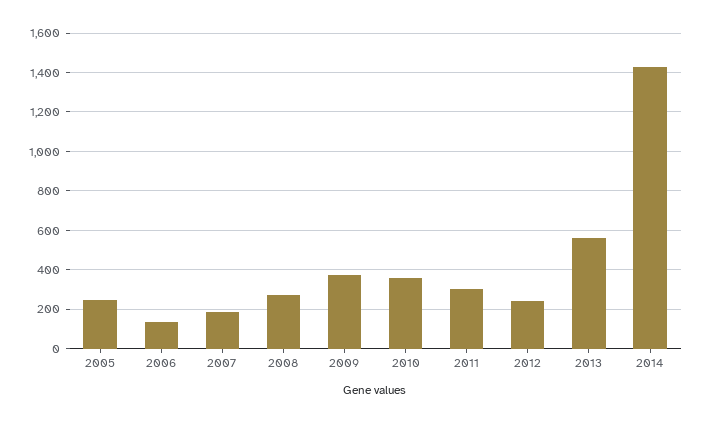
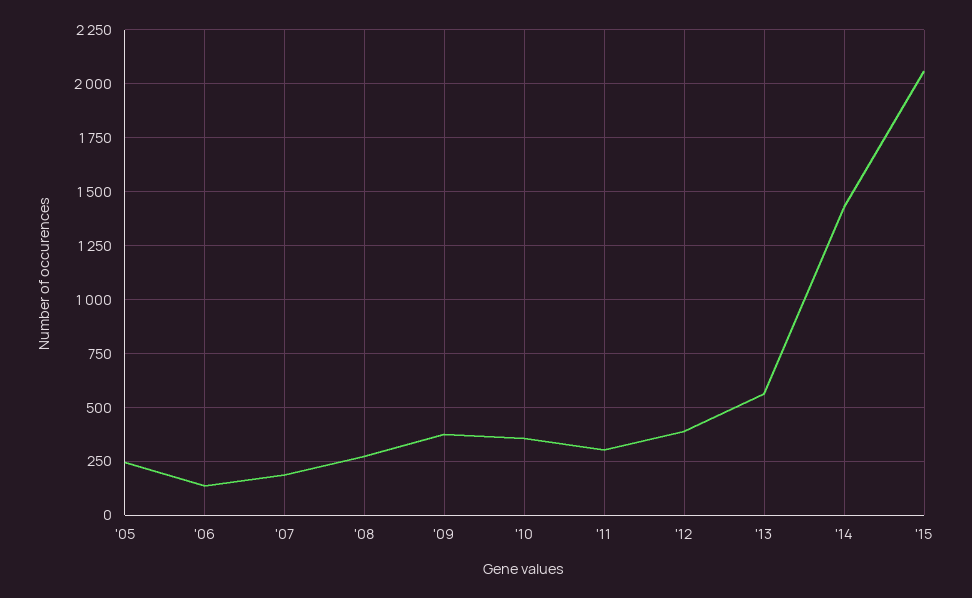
2012: 250 -> 400
'15: none -> 2050

